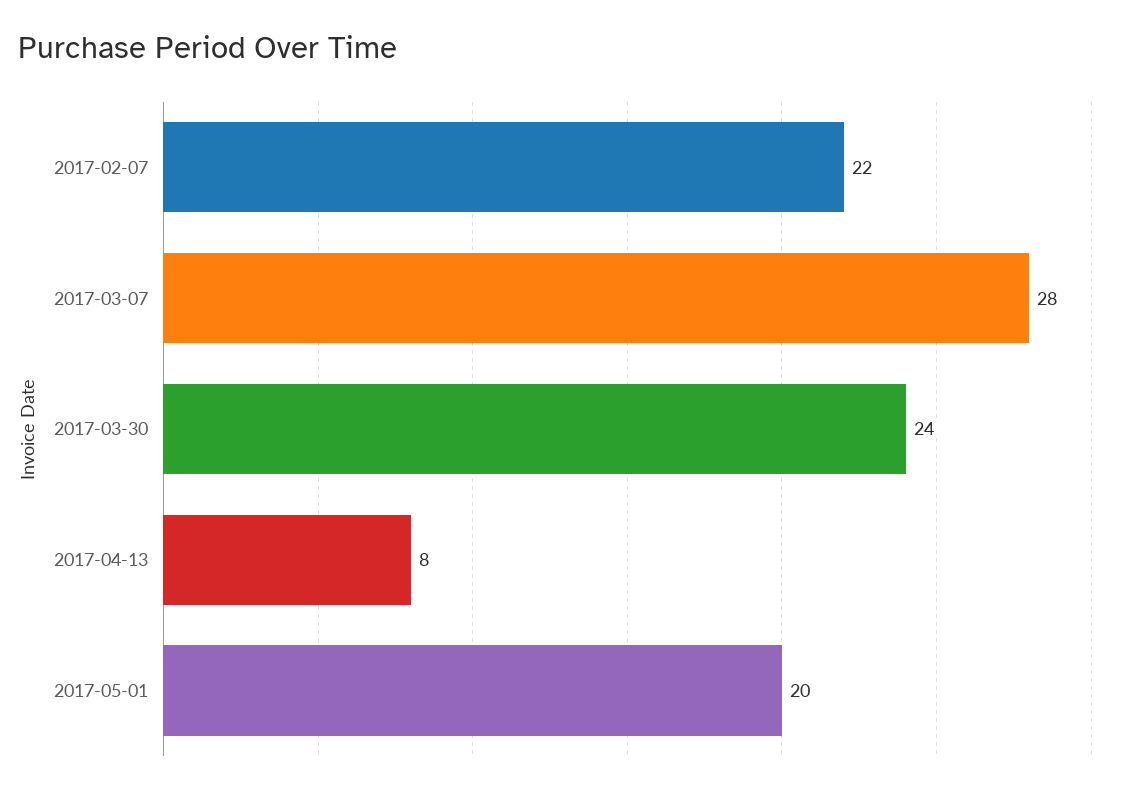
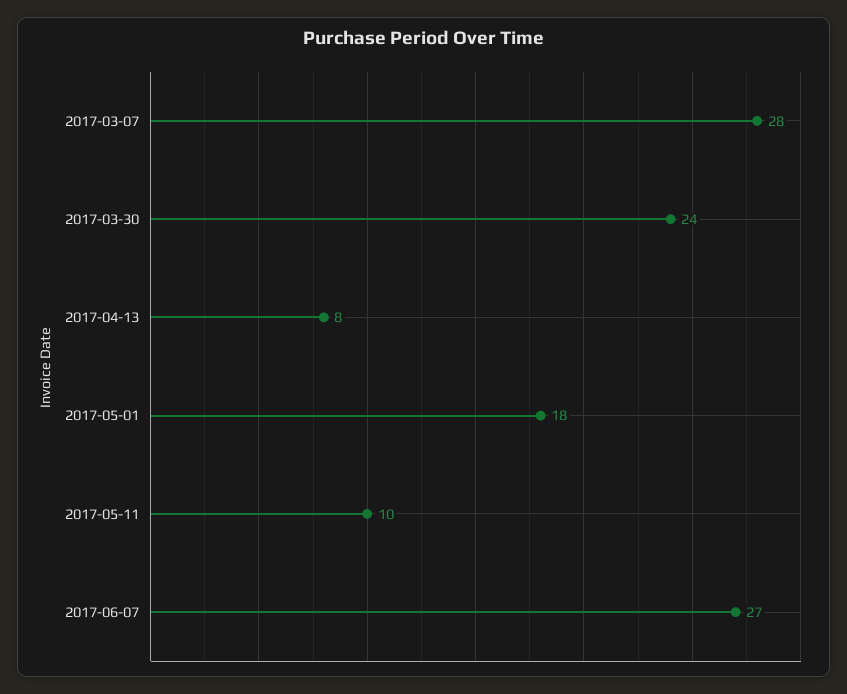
2017-02-07: 22 -> none
2017-05-01: 20 -> 18
2017-05-11: none -> 10
2017-06-07: none -> 27

